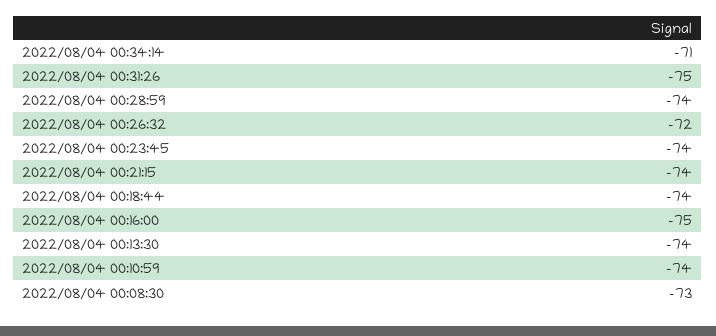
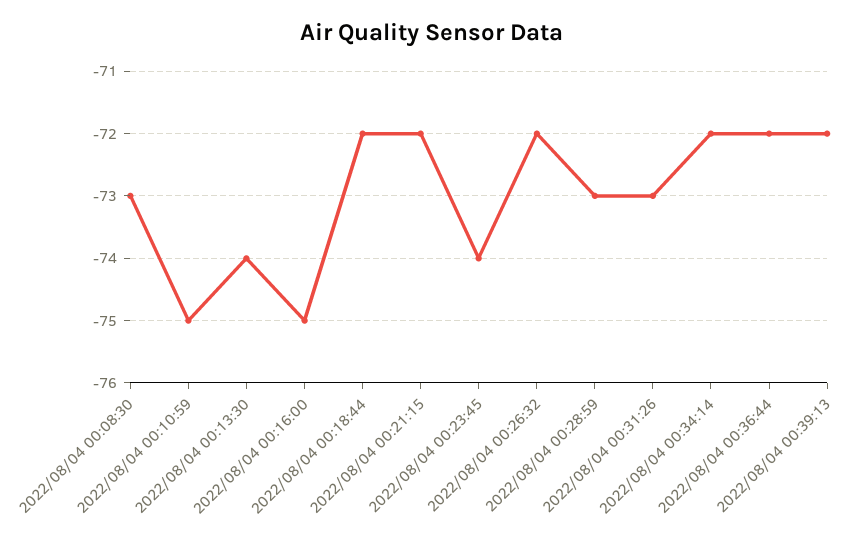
2022/08/04 00:34:14: -71 -> -72
2022/08/04 00:31:26: -75 -> -73
2022/08/04 00:28:59: -74 -> -73
2022/08/04 00:21:15: -74 -> -72
2022/08/04 00:18:44: -74 -> -72
2022/08/04 00:10:59: -74 -> -75
2022/08/04 00:36:44: none -> -72
2022/08/04 00:39:13: none -> -72

